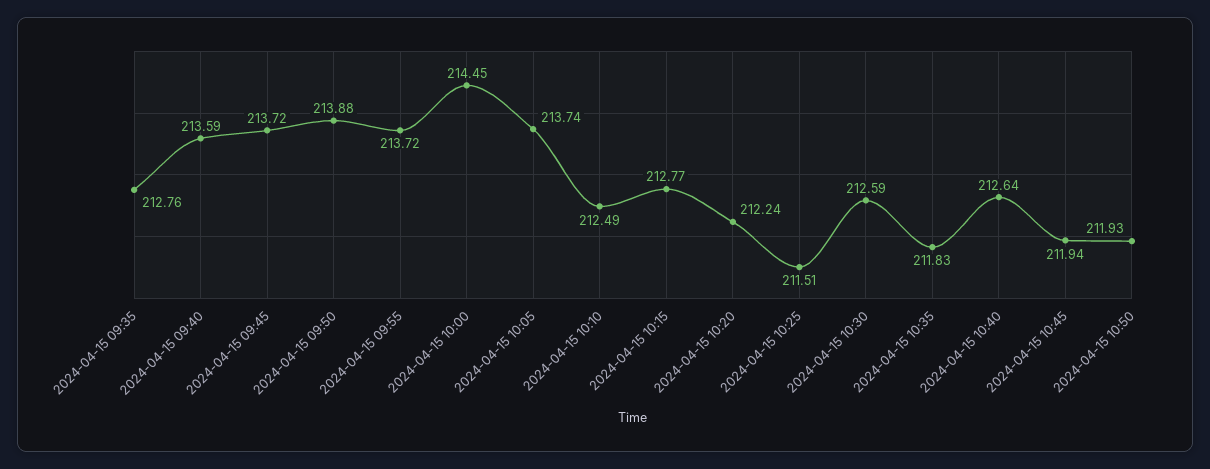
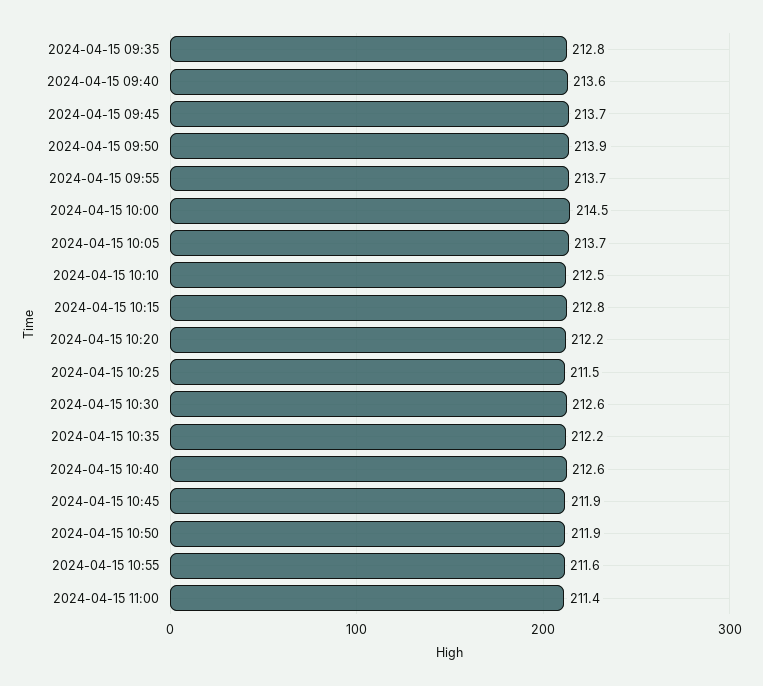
2024-04-15 10:35: 211.83 -> 212.2
2024-04-15 10:55: none -> 211.6
2024-04-15 11:00: none -> 211.4

